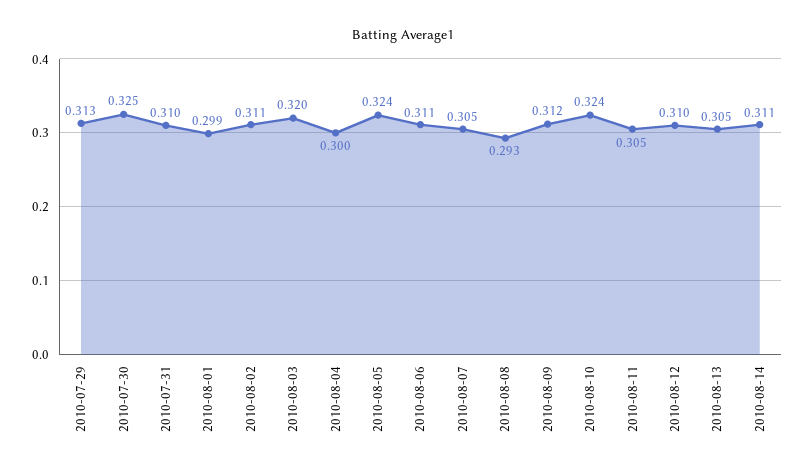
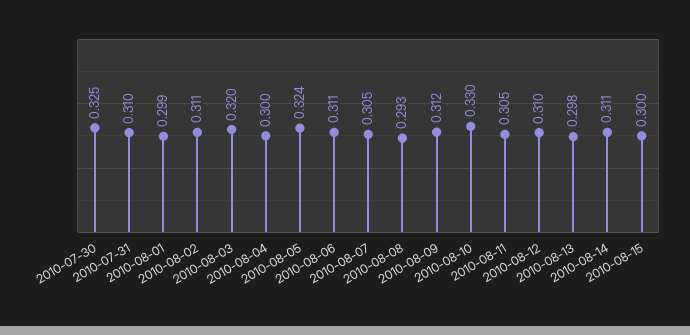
2010-07-29: 0.313 -> none
2010-08-10: 0.324 -> 0.33
2010-08-13: 0.305 -> 0.298
2010-08-15: none -> 0.3

